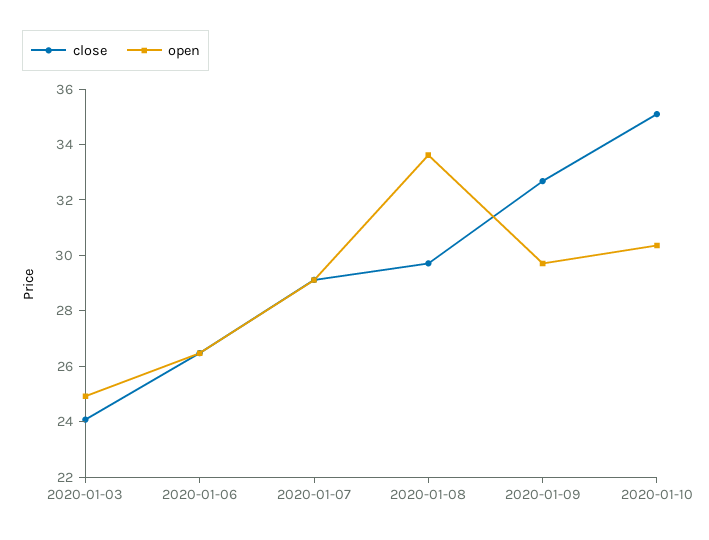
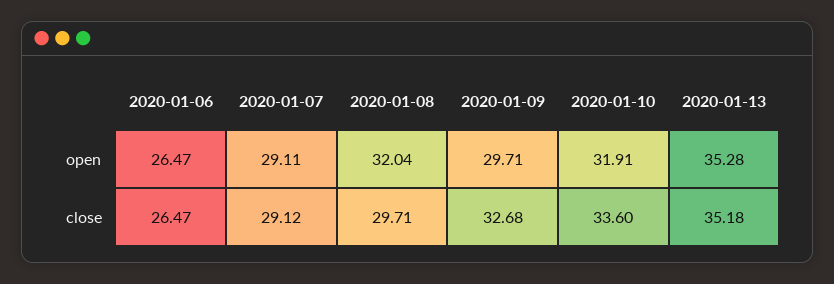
close, 2020-01-03: 24 -> none
open, 2020-01-03: 25 -> none
open, 2020-01-08: 33.5 -> 32.04
close, 2020-01-10: 35 -> 33.6
open, 2020-01-10: 30.5 -> 31.91
open, 2020-01-13: none -> 35.28
close, 2020-01-13: none -> 35.18

